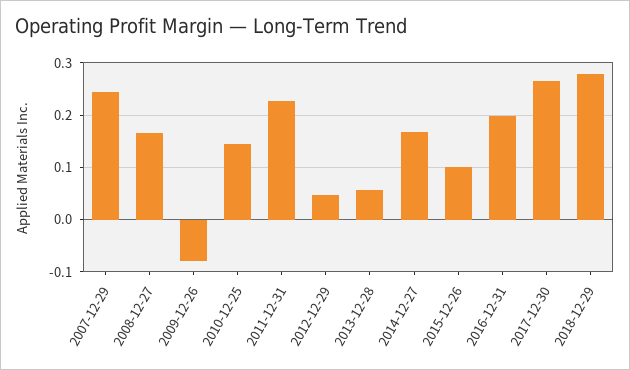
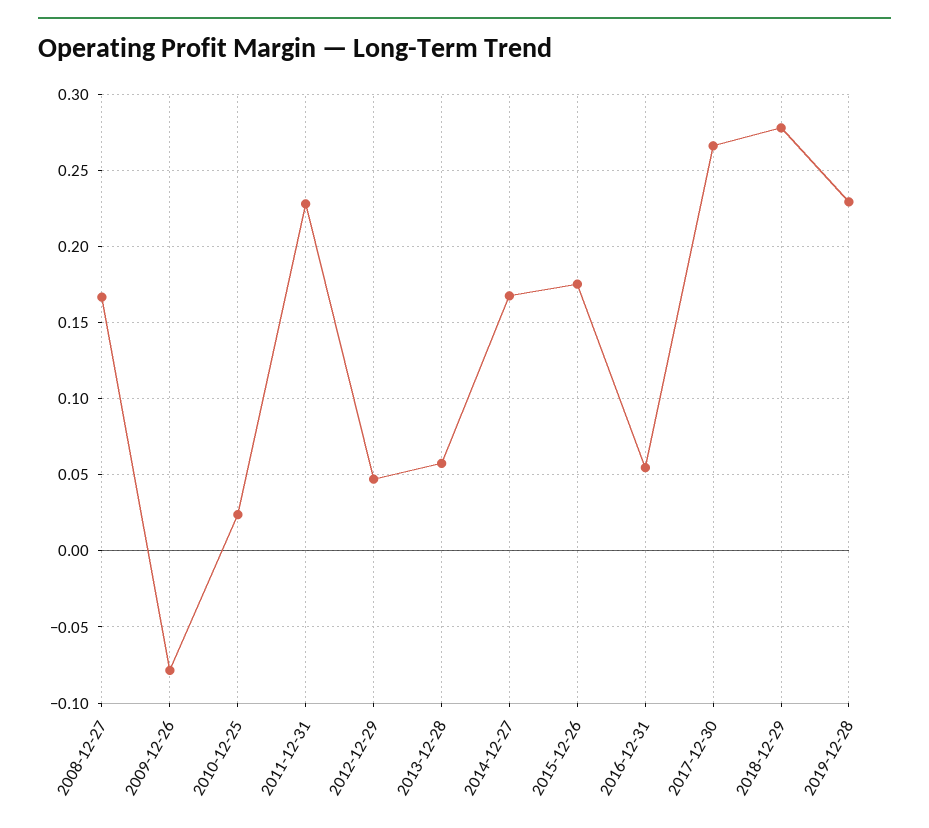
2007-12-29: 0.24 -> none
2010-12-25: 0.14 -> 0.025
2015-12-26: 0.1 -> 0.175
2016-12-31: 0.2 -> 0.055
2019-12-28: none -> 0.23

